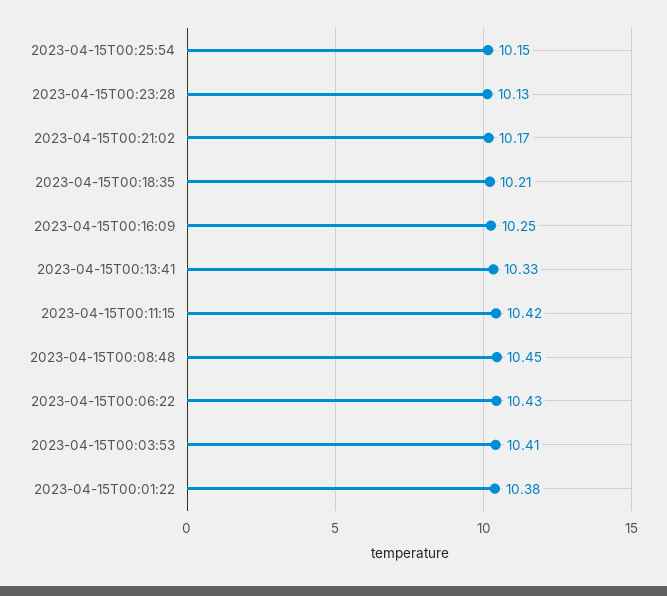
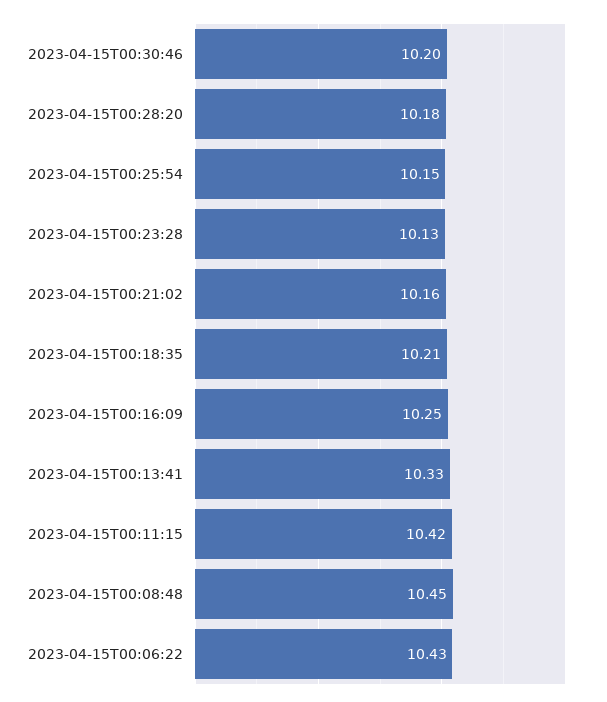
2023-04-15T00:21:02: 10.17 -> 10.16
2023-04-15T00:03:53: 10.41 -> none
2023-04-15T00:01:22: 10.38 -> none
2023-04-15T00:30:46: none -> 10.2
2023-04-15T00:28:20: none -> 10.18

